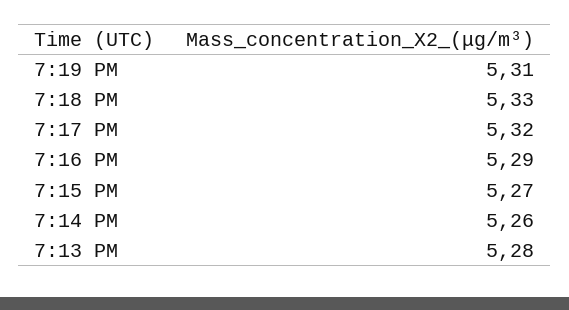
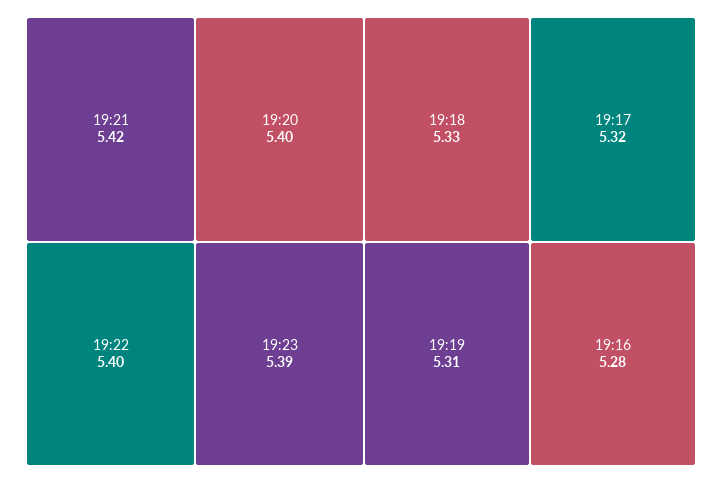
7:16 PM: 5.29 -> 5.28
7:15 PM: 5.27 -> none
7:14 PM: 5.26 -> none
7:13 PM: 5.28 -> none
19:21: none -> 5.42
19:20: none -> 5.4
19:22: none -> 5.4
19:23: none -> 5.39

